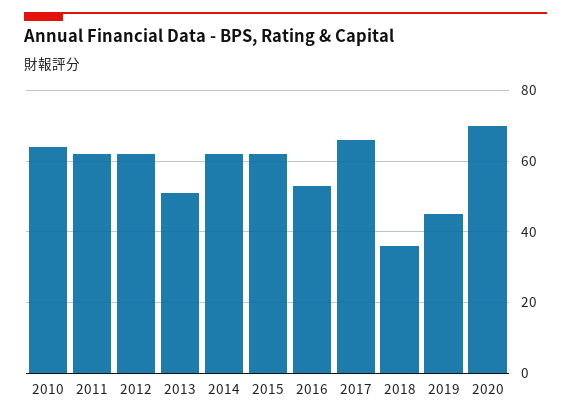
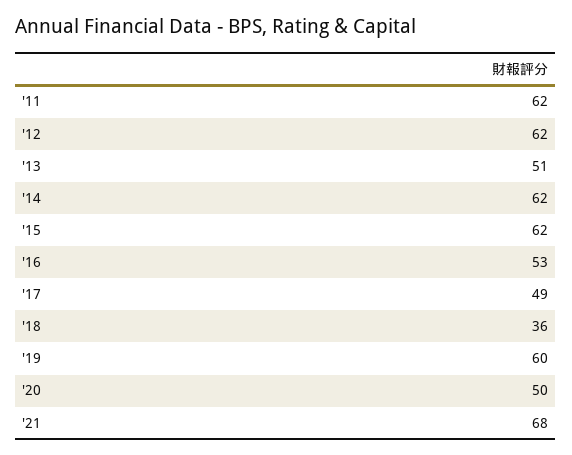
2010: 65 -> none
2017: 65 -> 49
2019: 45 -> 60
2020: 70 -> 50
'21: none -> 68

